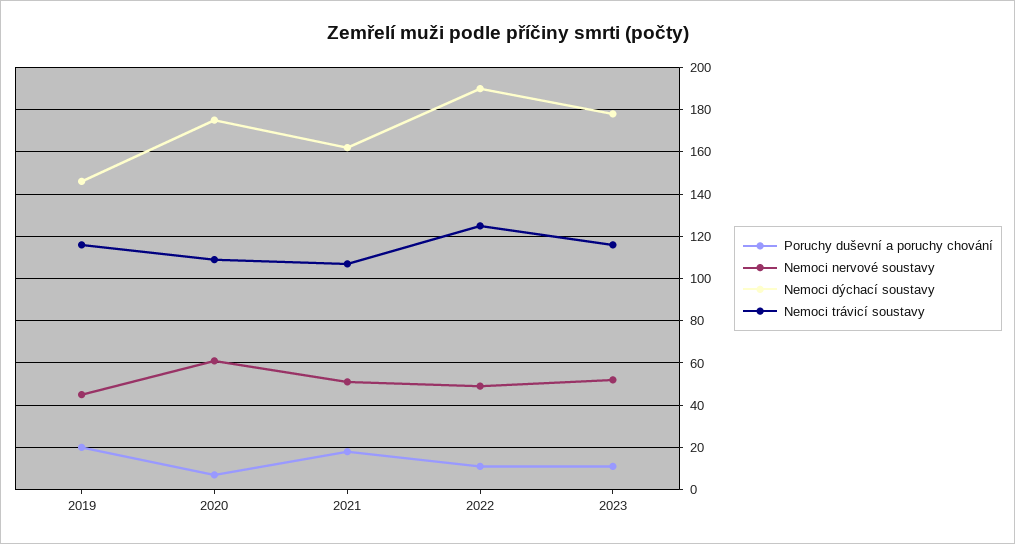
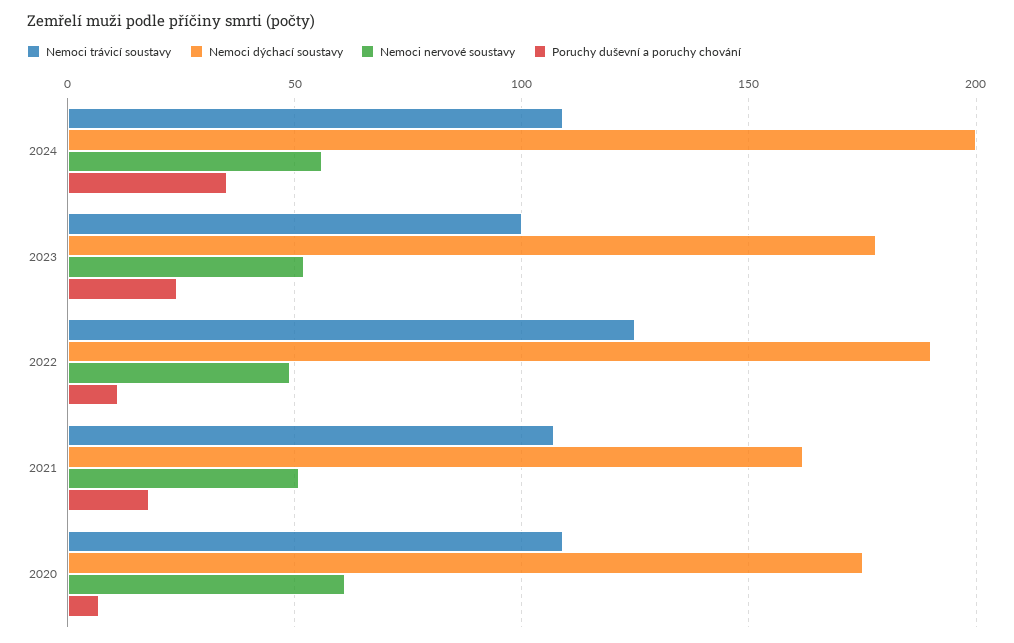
Poruchy duševní a poruchy chování, 2019: 20 -> none
Nemoci nervové soustavy, 2019: 45 -> none
Nemoci dýchací soustavy, 2019: 145 -> none
Nemoci trávicí soustavy, 2019: 115 -> none
Poruchy duševní a poruchy chování, 2023: 10 -> 25
Nemoci trávicí soustavy, 2023: 115 -> 100
Nemoci trávicí soustavy, 2024: none -> 110
Nemoci dýchací soustavy, 2024: none -> 200
Nemoci nervové soustavy, 2024: none -> 55
Poruchy duševní a poruchy chování, 2024: none -> 35

